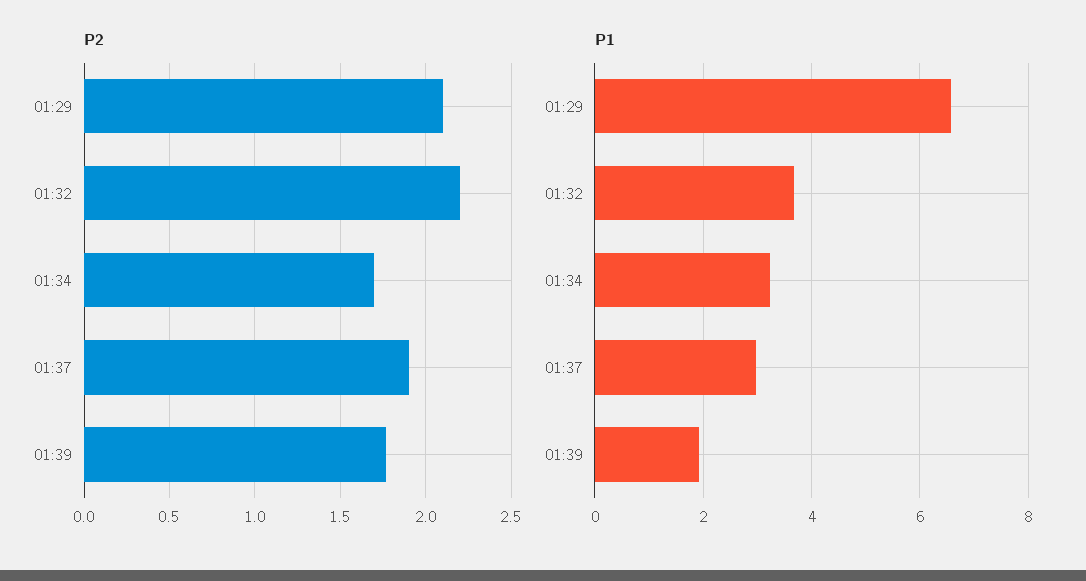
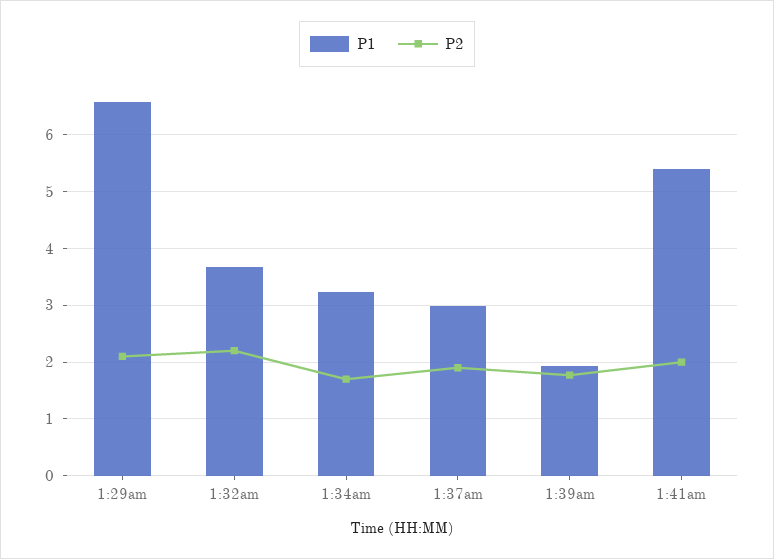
P1, 1:41am: none -> 5.4
P2, 1:41am: none -> 2

